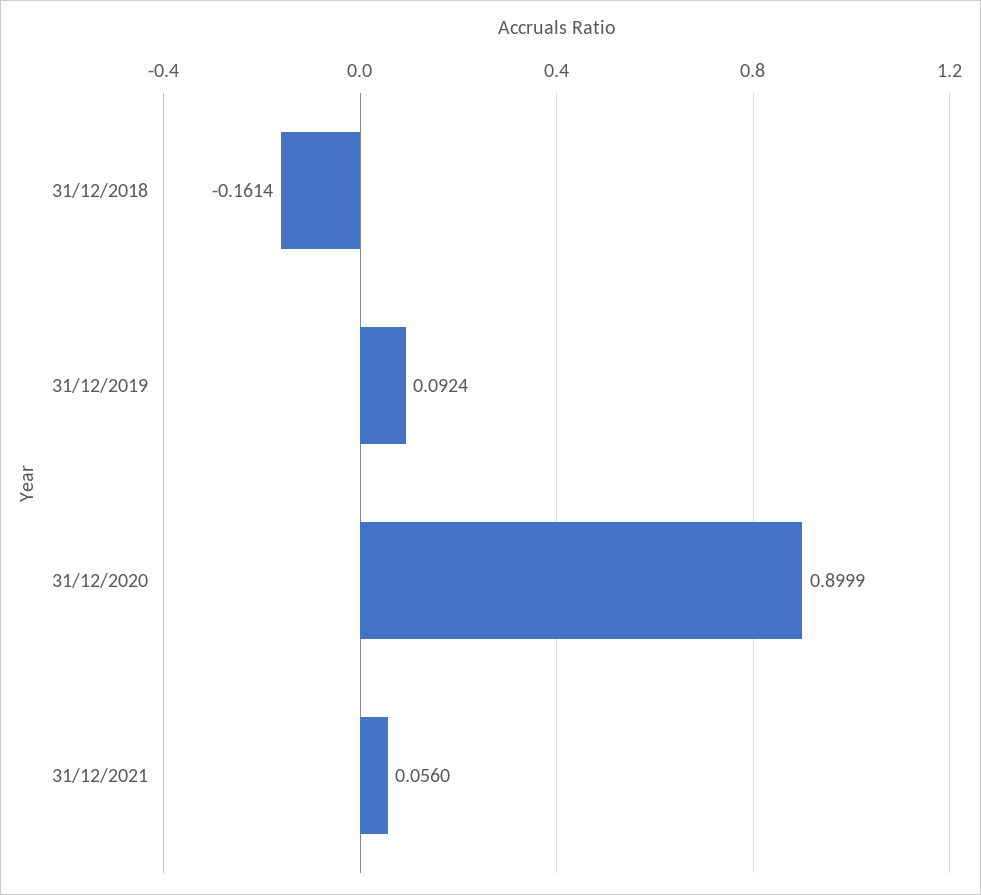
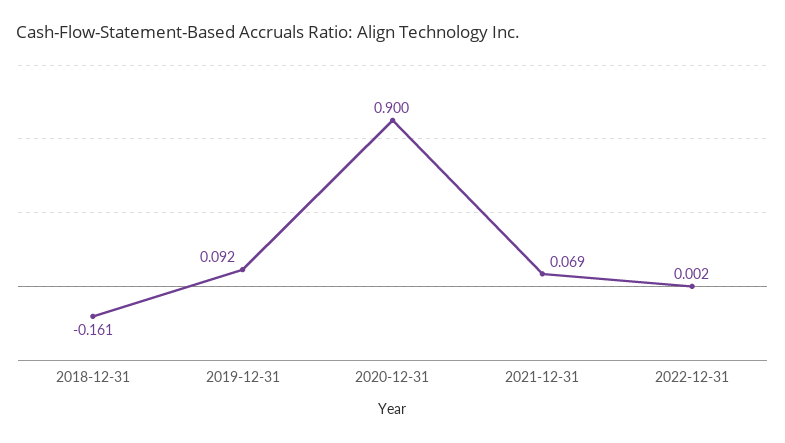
31/12/2021: 0.056 -> 0.069
2022-12-31: none -> 0.002

